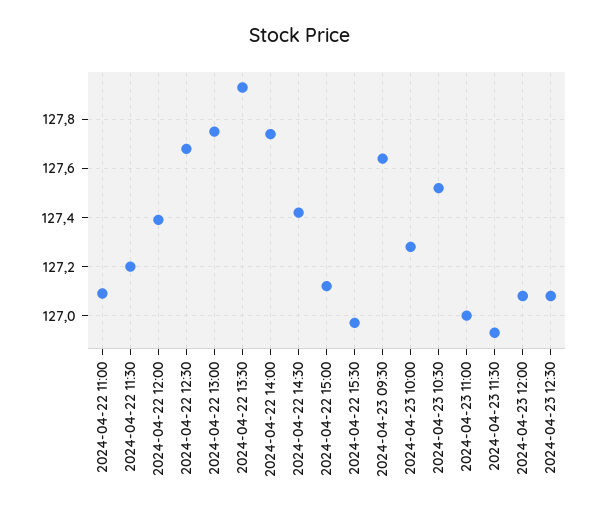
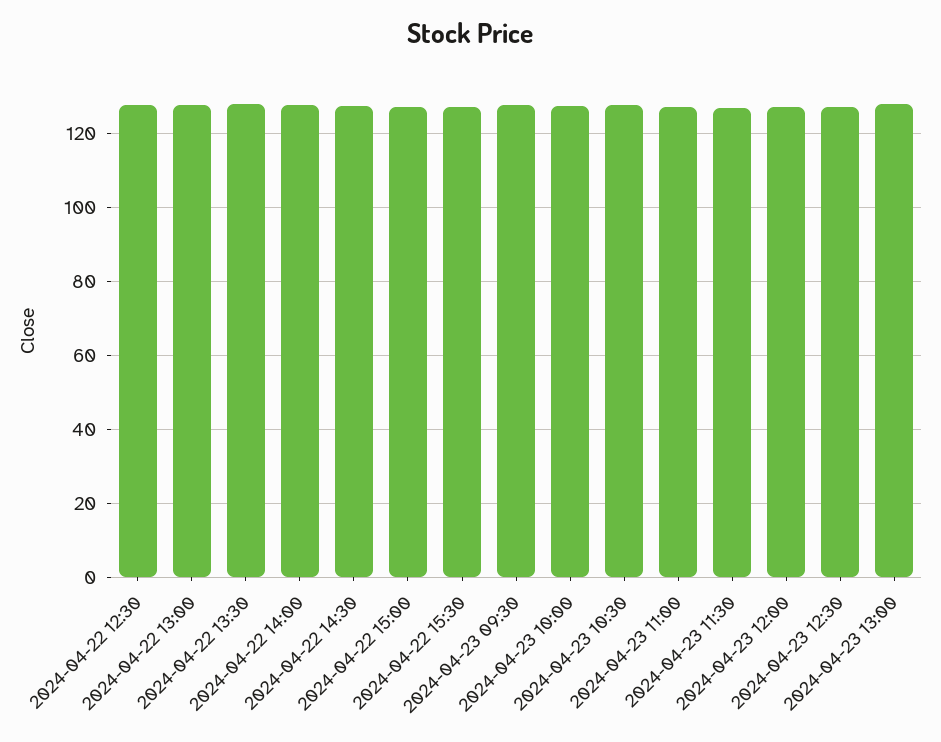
2024-04-22 11:00: 127.1 -> none
2024-04-22 11:30: 127.2 -> none
2024-04-22 12:00: 127.4 -> none
2024-04-23 13:00: none -> 128

